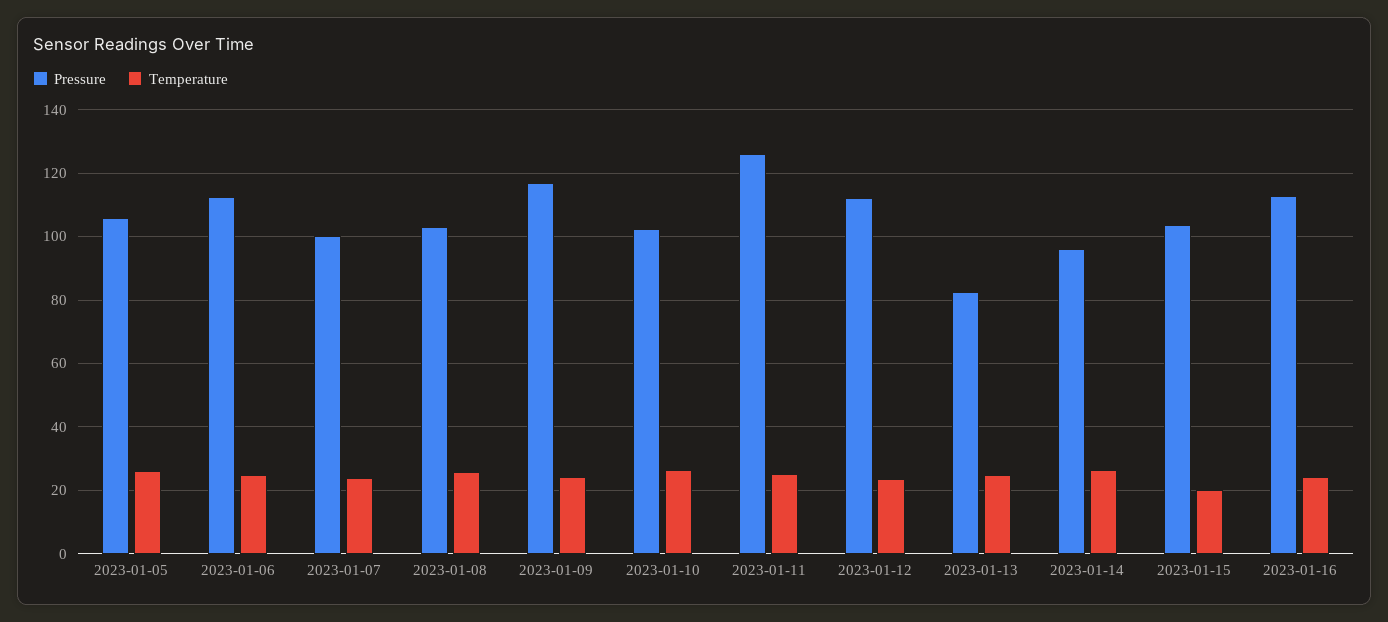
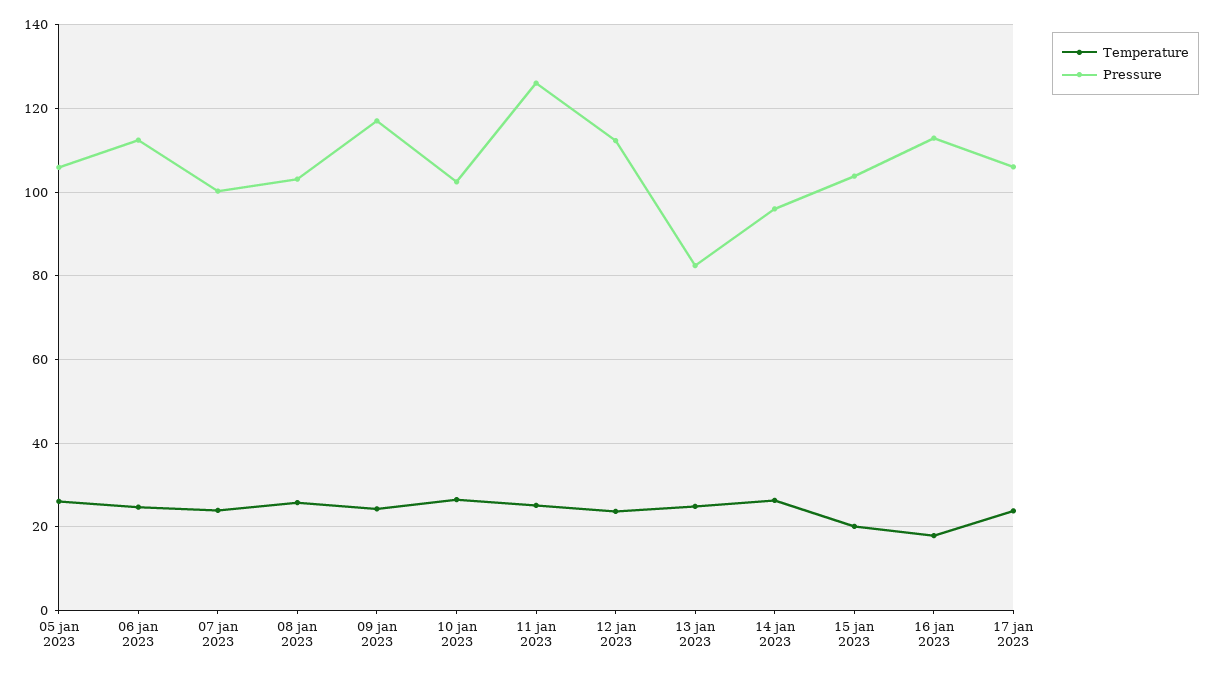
Temperature, 2023-01-16: 24 -> 18
Temperature, 17 jan 2023: none -> 24
Pressure, 17 jan 2023: none -> 106

